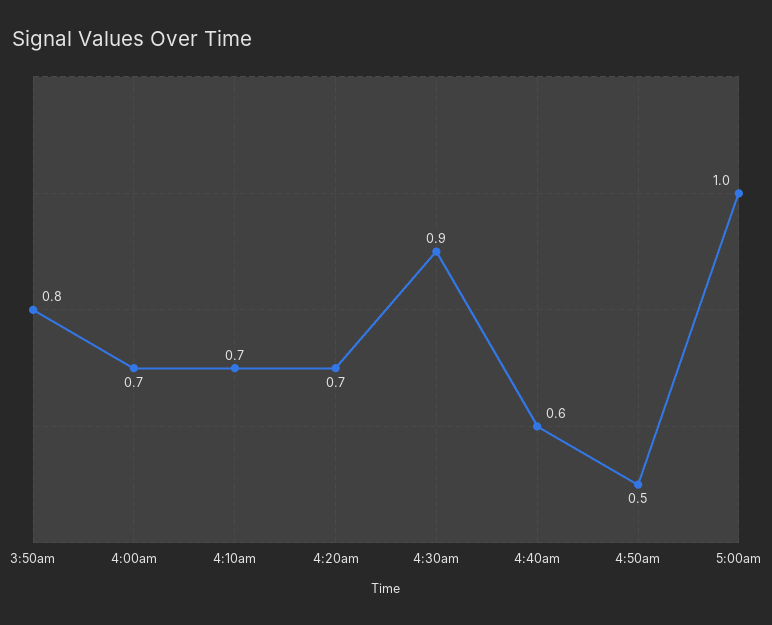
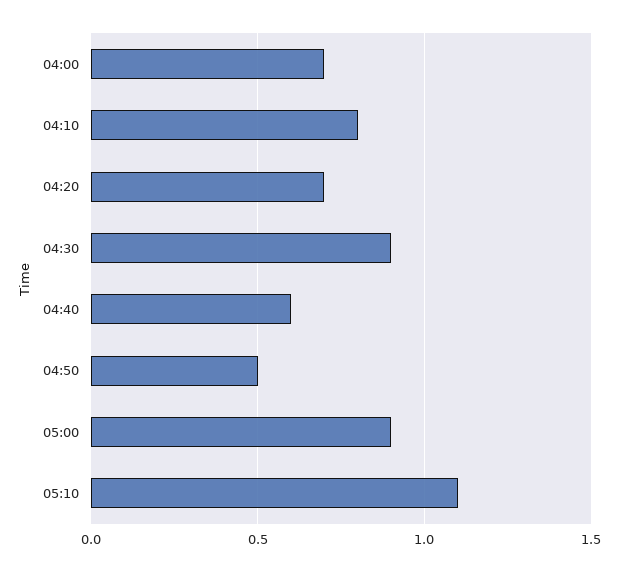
3:50am: 0.8 -> none
4:10am: 0.7 -> 0.8
5:00am: 1 -> 0.9
05:10: none -> 1.1

